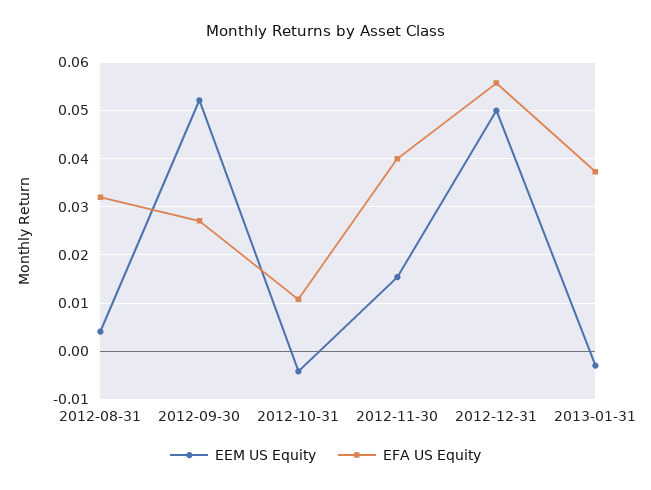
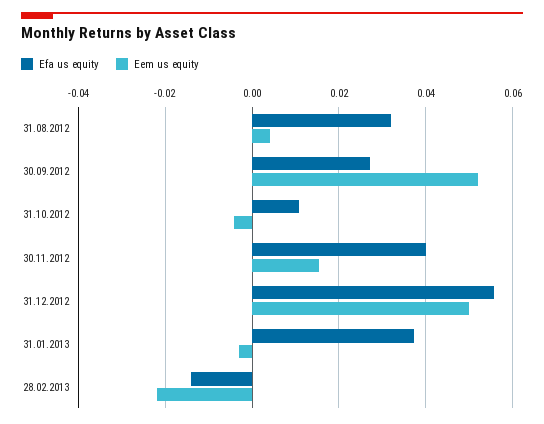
EFA US Equity, 28.02.2013: none -> -0.014
EEM US Equity, 28.02.2013: none -> -0.022

